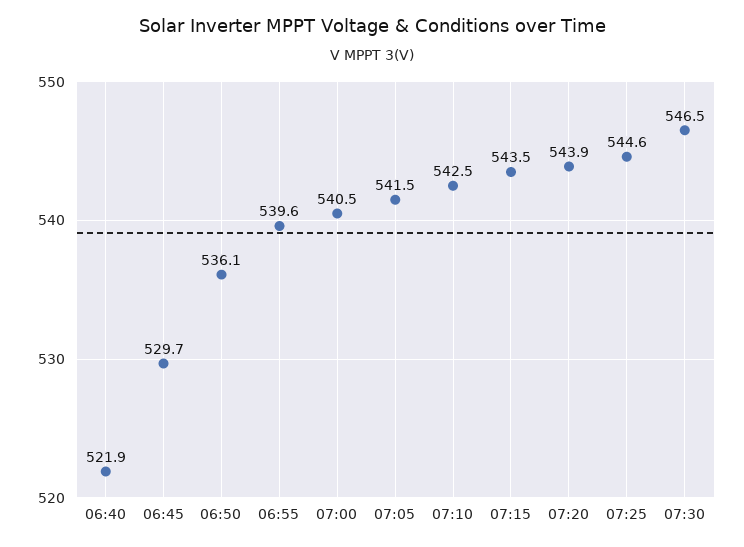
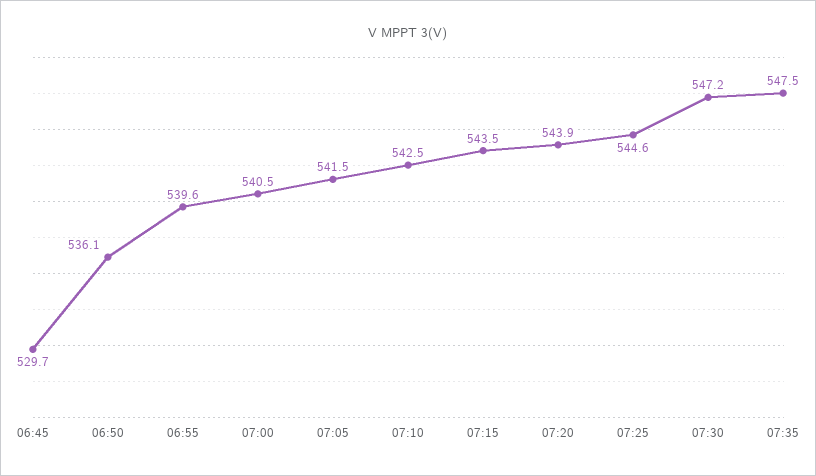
06:40: 521.9 -> none
07:30: 546.5 -> 547.2
07:35: none -> 547.5

